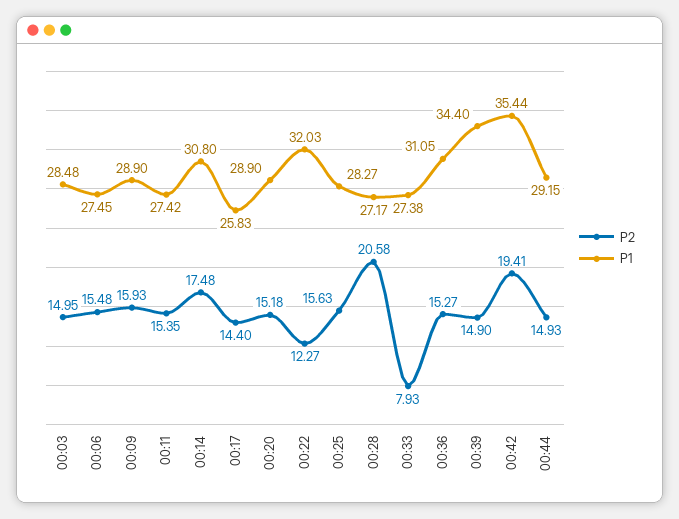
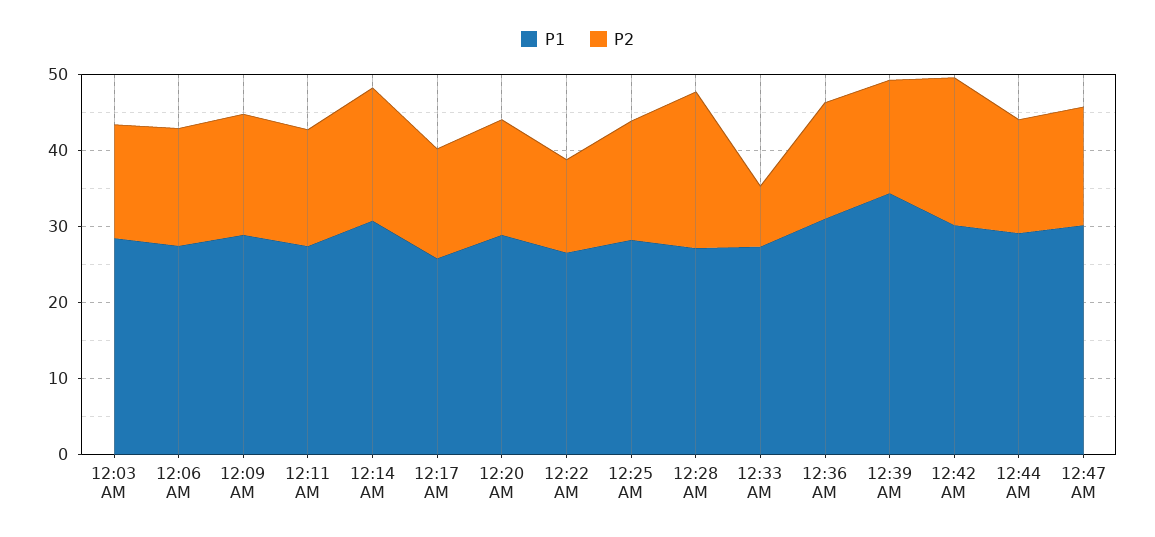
P1, 00:22: 32.03 -> 26
P1, 00:42: 35.44 -> 30
P1, 12:47 AM: none -> 30
P2, 12:47 AM: none -> 16

